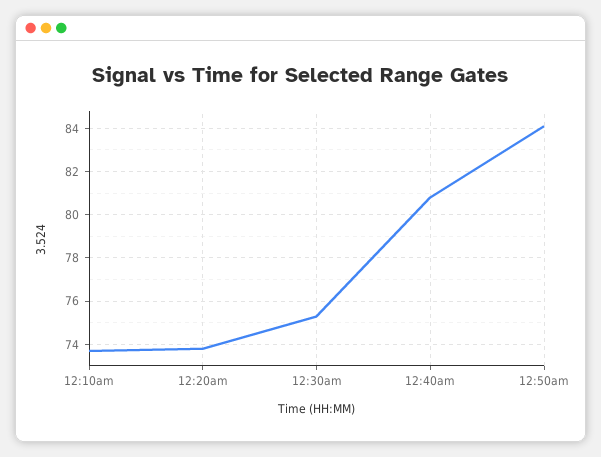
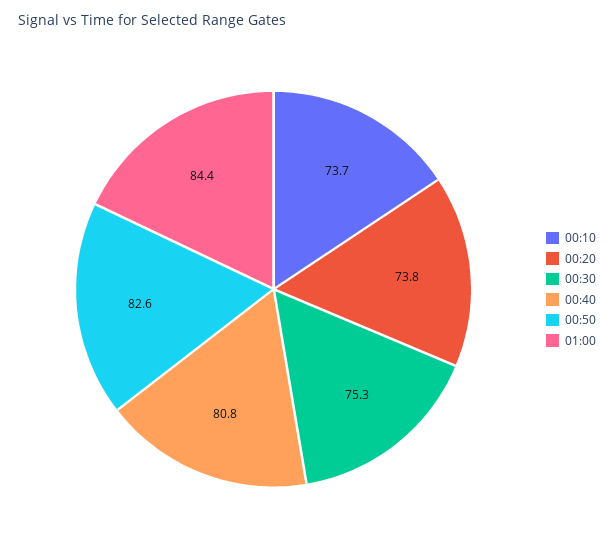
12:50am: 84 -> 82.6
01:00: none -> 84.4

